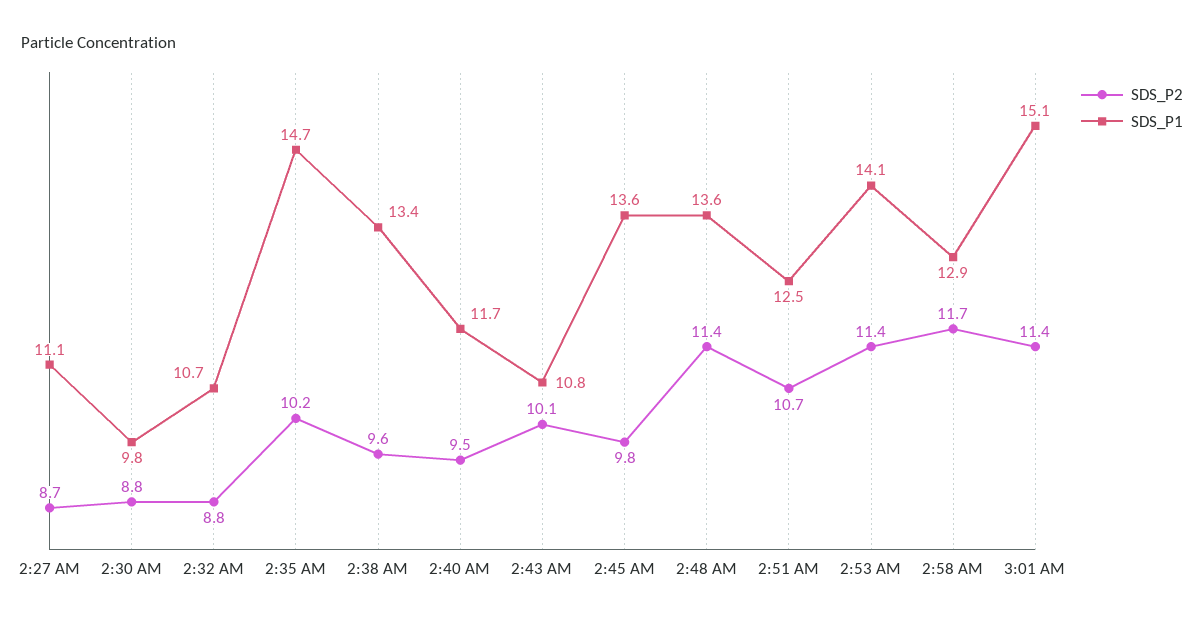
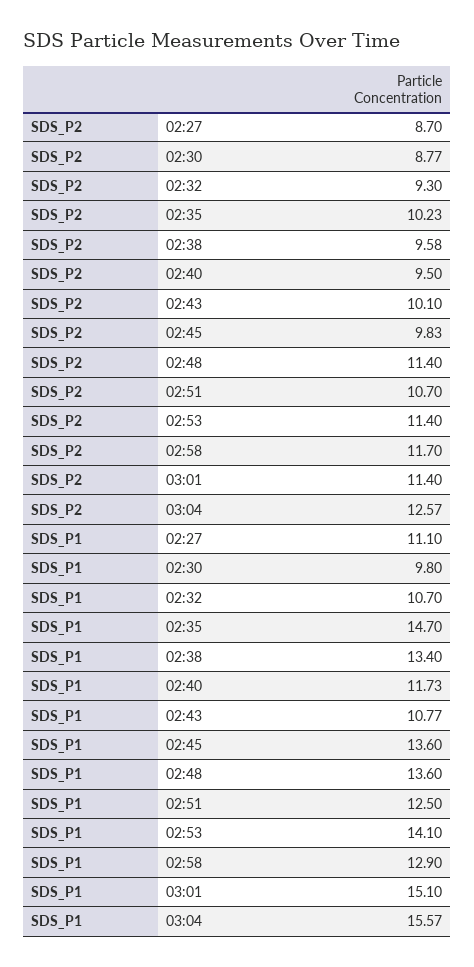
SDS_P2, 2:32 AM: 8.8 -> 9.3
SDS_P2, 03:04: none -> 12.57
SDS_P1, 03:04: none -> 15.57

